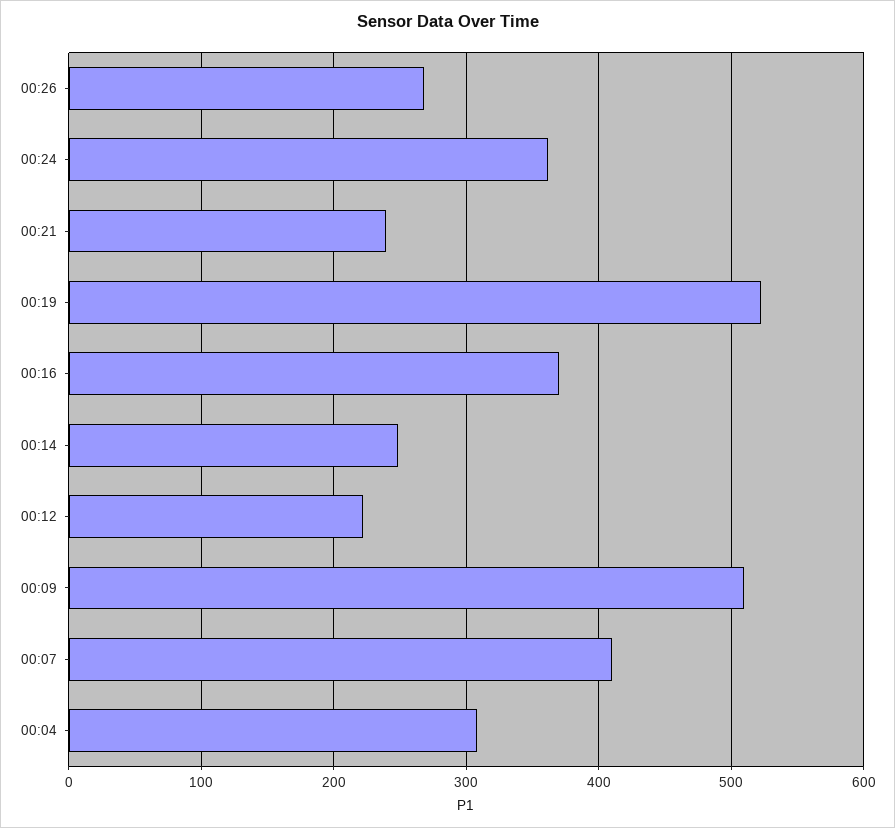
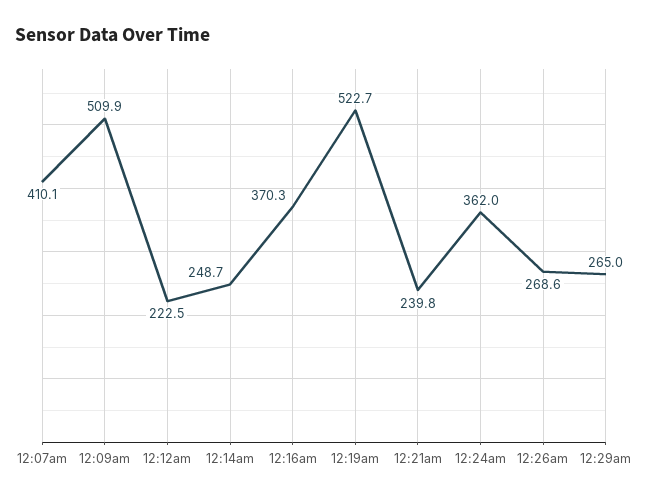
00:04: 310 -> none
12:29am: none -> 265

